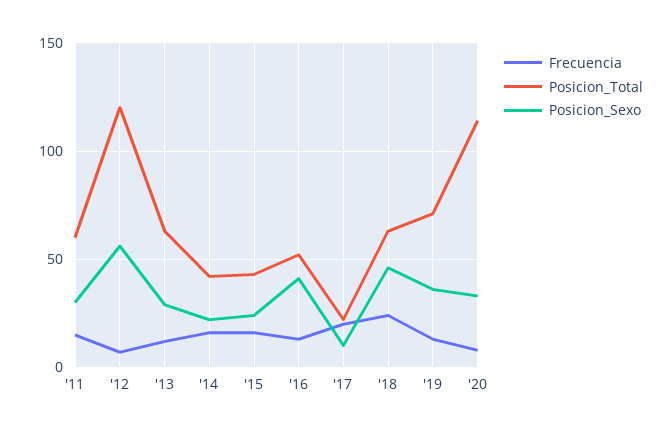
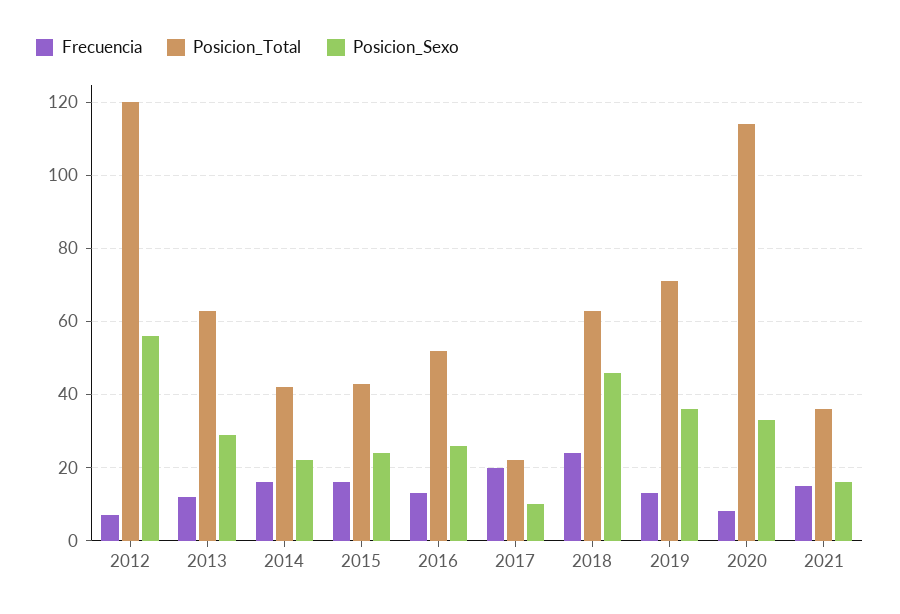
Frecuencia, '11: 15 -> none
Posicion_Total, '11: 60 -> none
Posicion_Sexo, '11: 30 -> none
Posicion_Sexo, '16: 40 -> 25
Frecuencia, 2021: none -> 15
Posicion_Total, 2021: none -> 35
Posicion_Sexo, 2021: none -> 15

